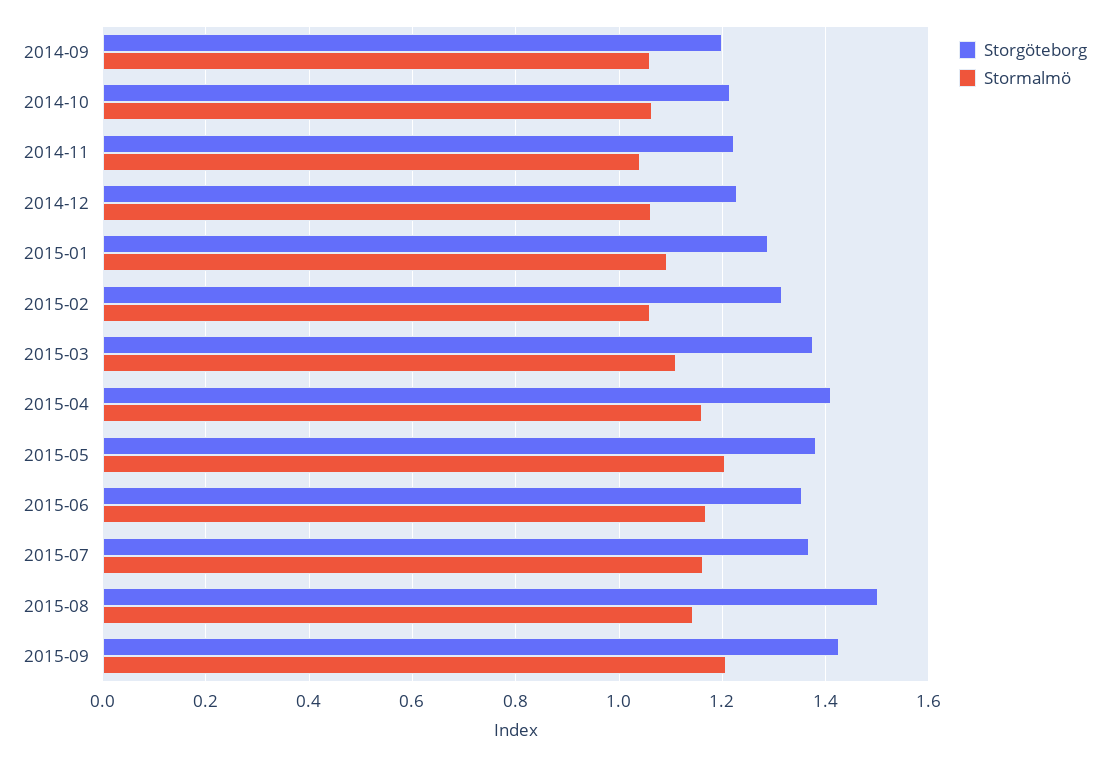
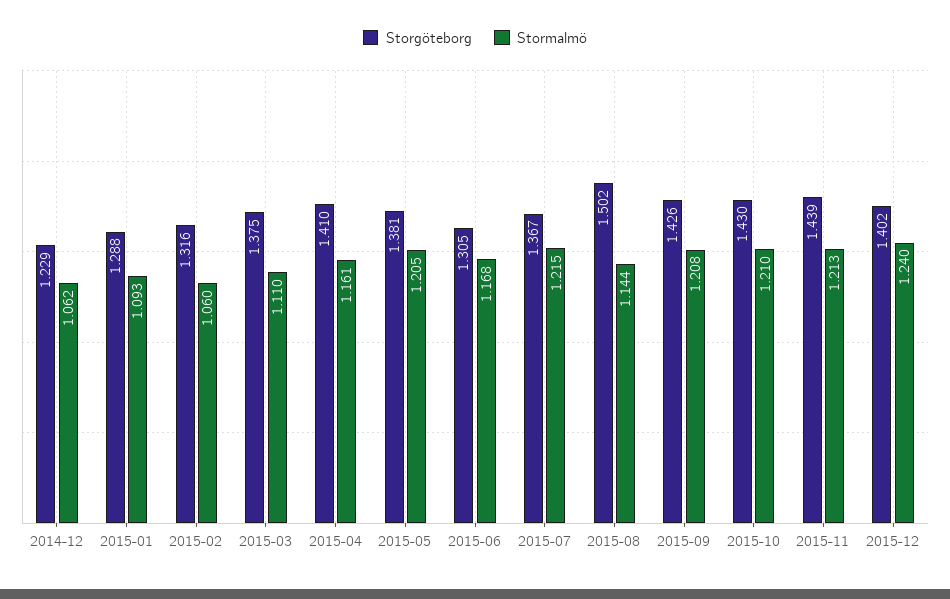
Storgöteborg, 2014-09: 1.2 -> none
Stormalmö, 2014-09: 1.06 -> none
Storgöteborg, 2014-10: 1.22 -> none
Stormalmö, 2014-10: 1.06 -> none
Storgöteborg, 2014-11: 1.22 -> none
Stormalmö, 2014-11: 1.04 -> none
Storgöteborg, 2015-06: 1.36 -> 1.305
Stormalmö, 2015-07: 1.16 -> 1.215
Storgöteborg, 2015-10: none -> 1.43
Stormalmö, 2015-10: none -> 1.21
Storgöteborg, 2015-11: none -> 1.439
Stormalmö, 2015-11: none -> 1.213
Storgöteborg, 2015-12: none -> 1.402
Stormalmö, 2015-12: none -> 1.24

